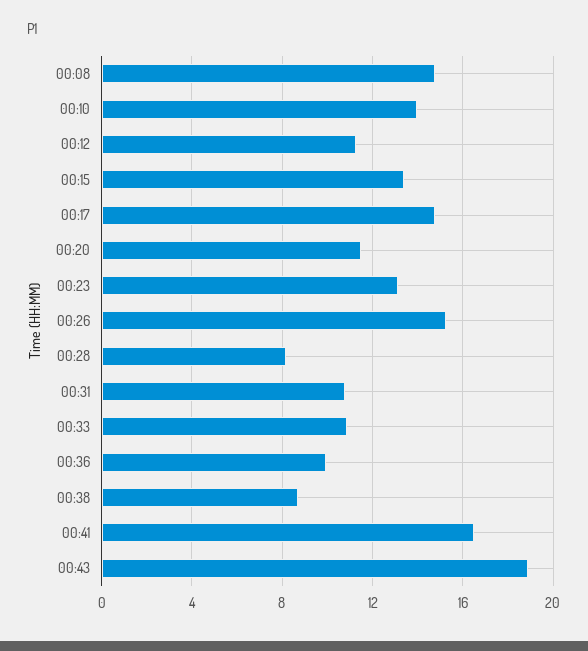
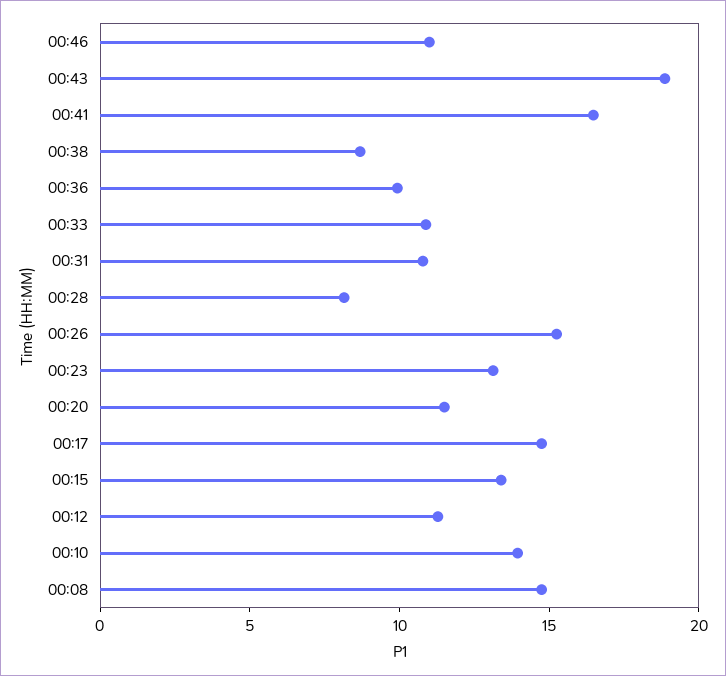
00:46: none -> 11

